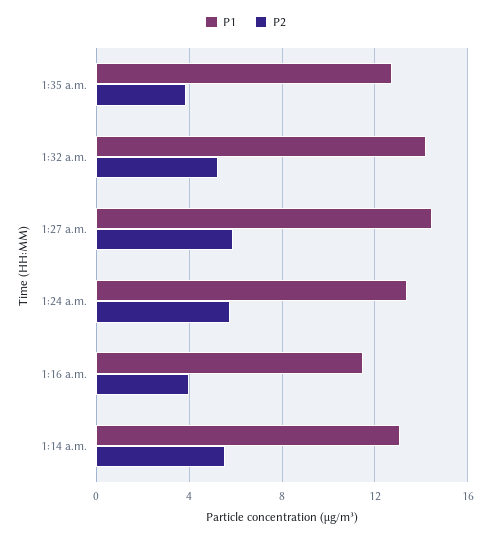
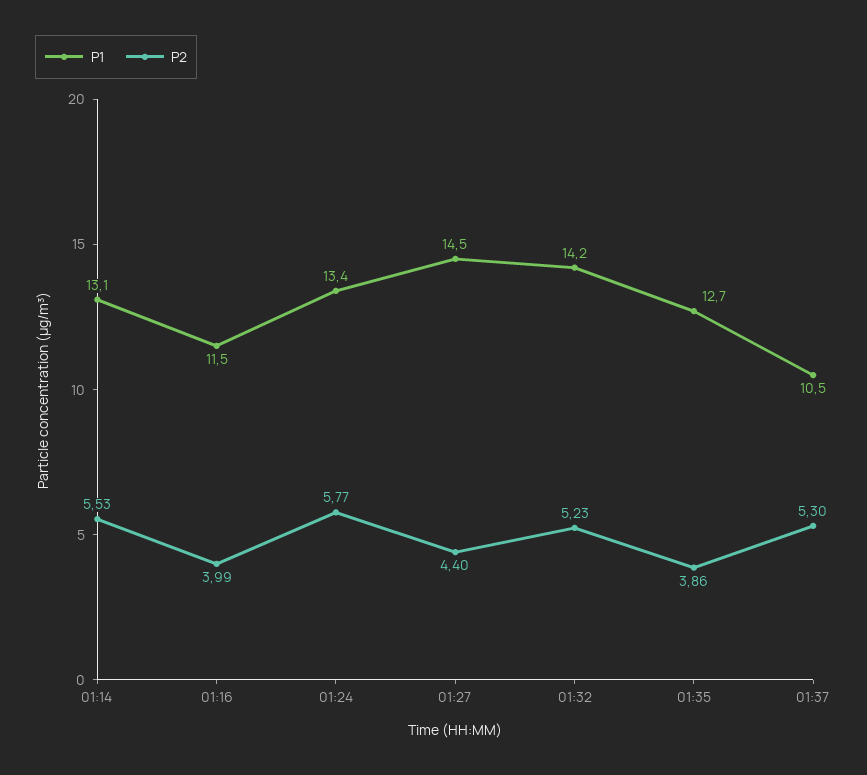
P2, 1:27 a.m.: 6 -> 4.4
P1, 01:37: none -> 10.5
P2, 01:37: none -> 5.3

